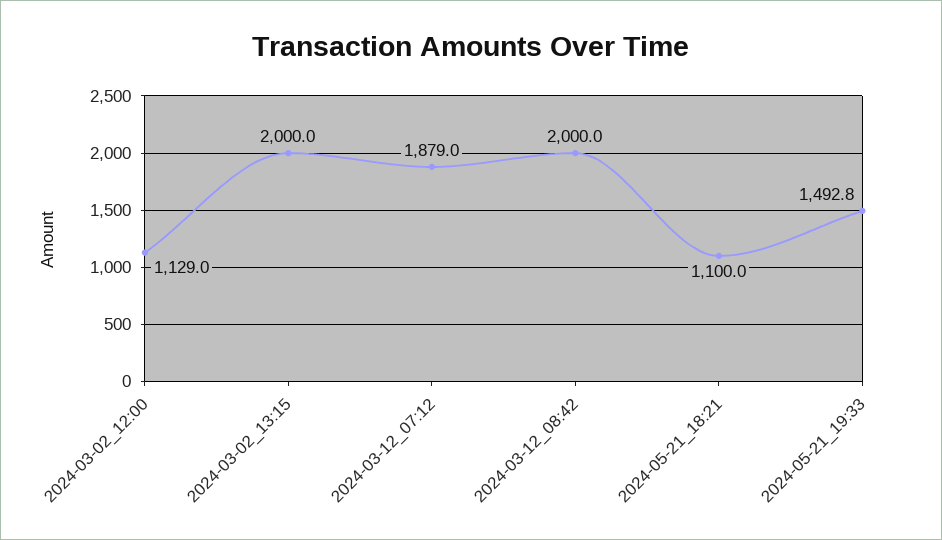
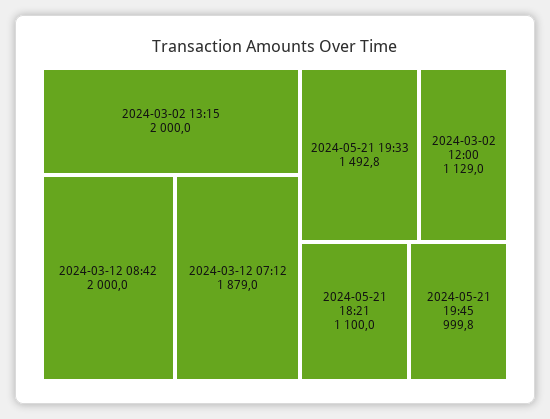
2024-05-21 19:45: none -> 999.8

